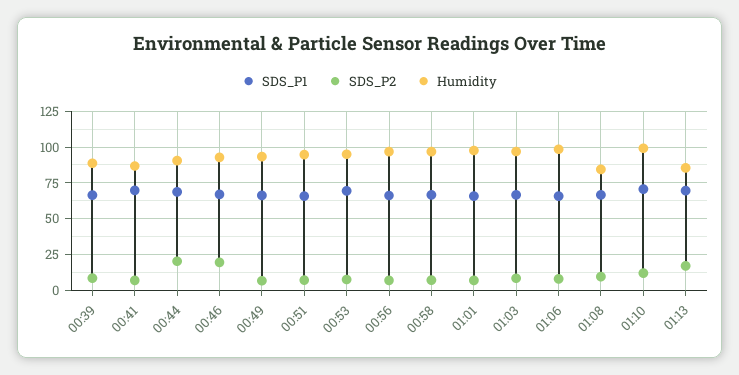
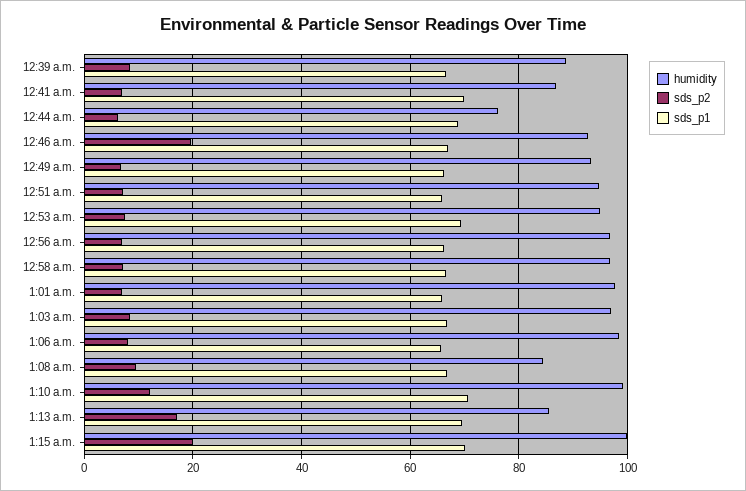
SDS_P2, 00:44: 20 -> 6
Humidity, 00:44: 90 -> 76
Humidity, 1:15 a.m.: none -> 100
SDS_P2, 1:15 a.m.: none -> 20
SDS_P1, 1:15 a.m.: none -> 70

